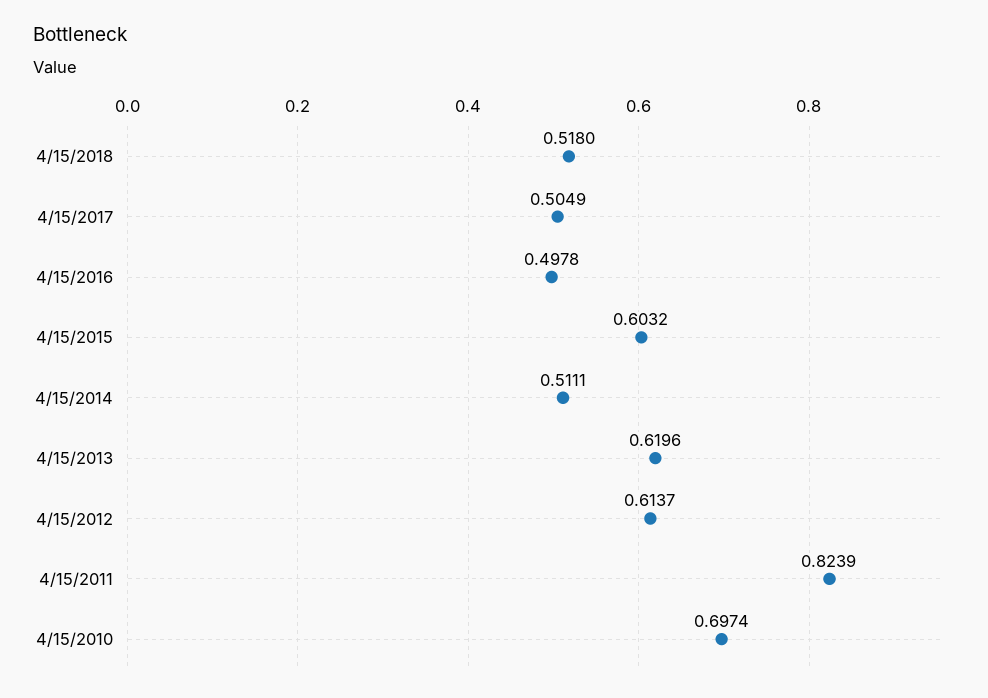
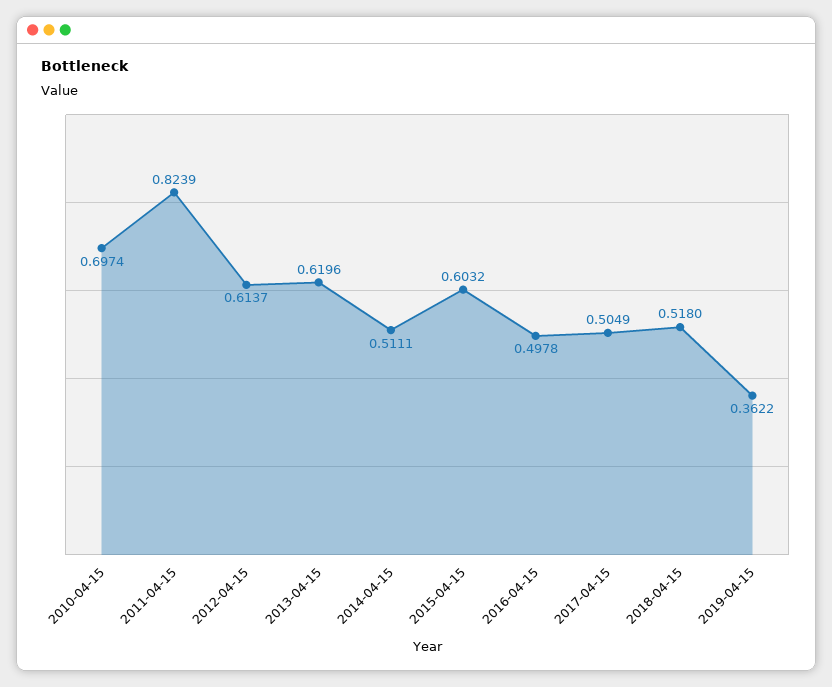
2019-04-15: none -> 0.3622

